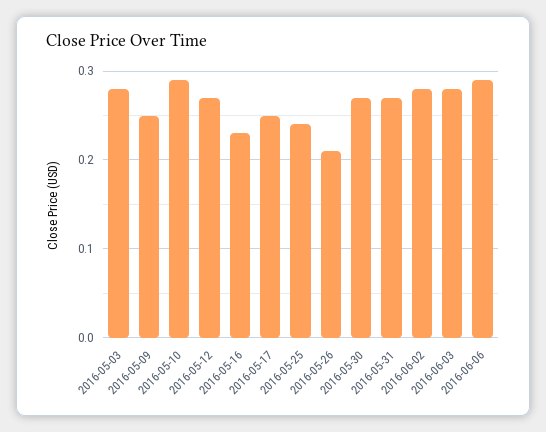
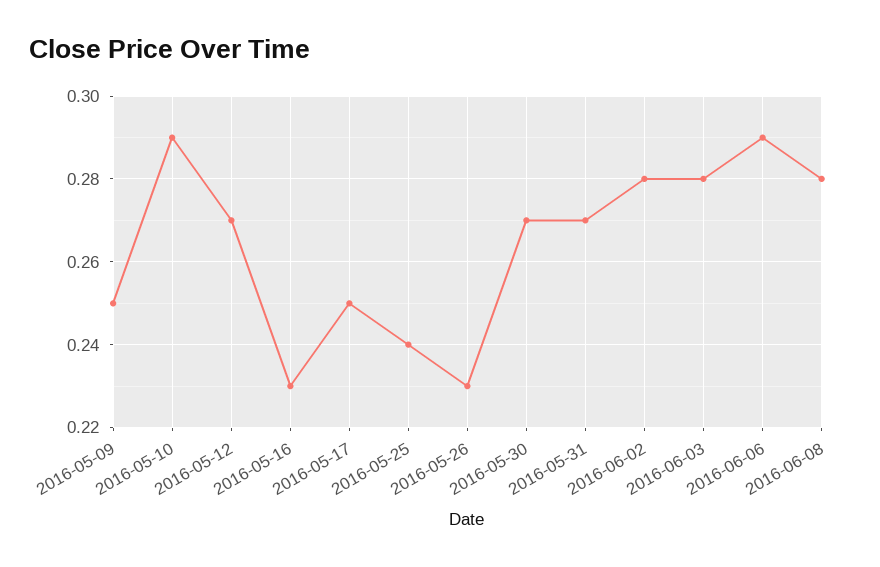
2016-05-03: 0.28 -> none
2016-05-26: 0.21 -> 0.23
2016-06-08: none -> 0.28

